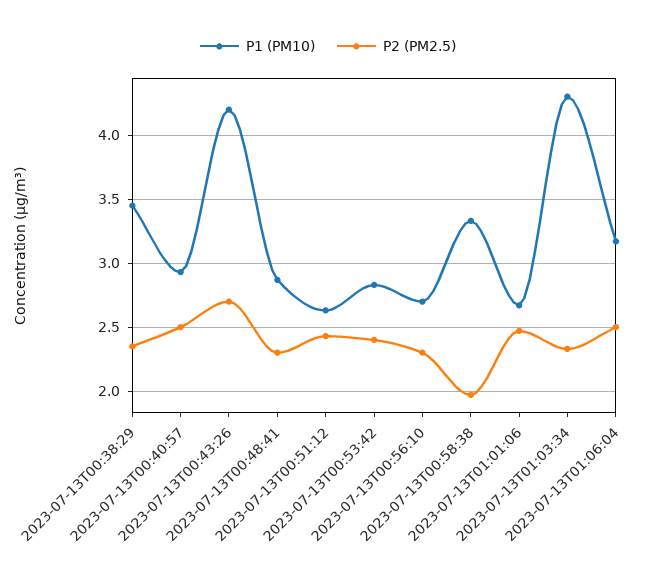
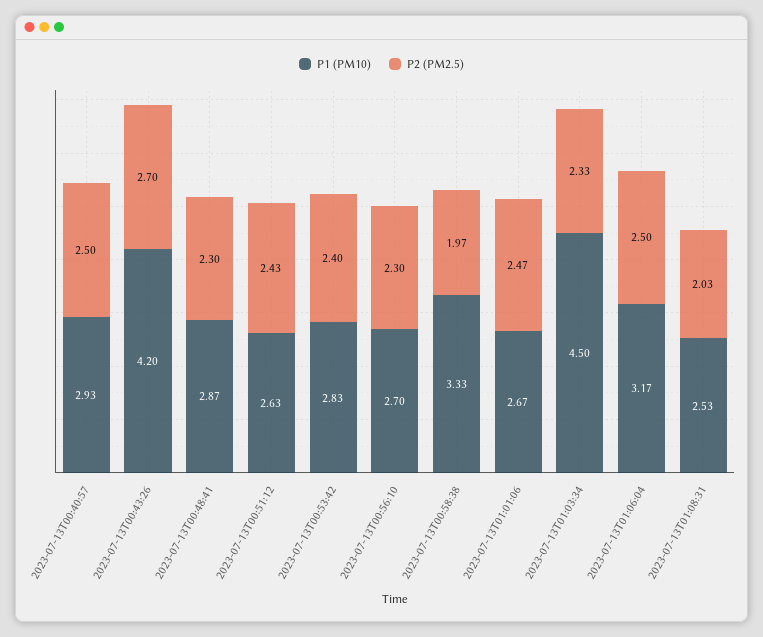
P1 (PM10), 2023-07-13T00:38:29: 3.45 -> none
P2 (PM2.5), 2023-07-13T00:38:29: 2.35 -> none
P1 (PM10), 2023-07-13T01:03:34: 4.3 -> 4.5
P1 (PM10), 2023-07-13T01:08:31: none -> 2.53
P2 (PM2.5), 2023-07-13T01:08:31: none -> 2.03

